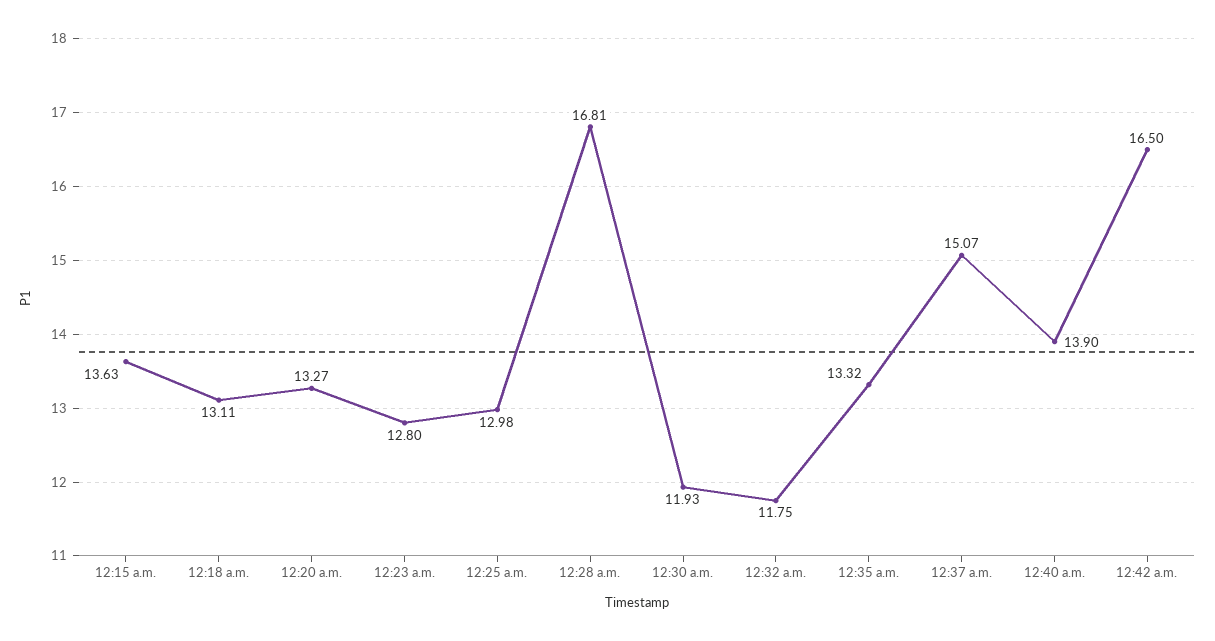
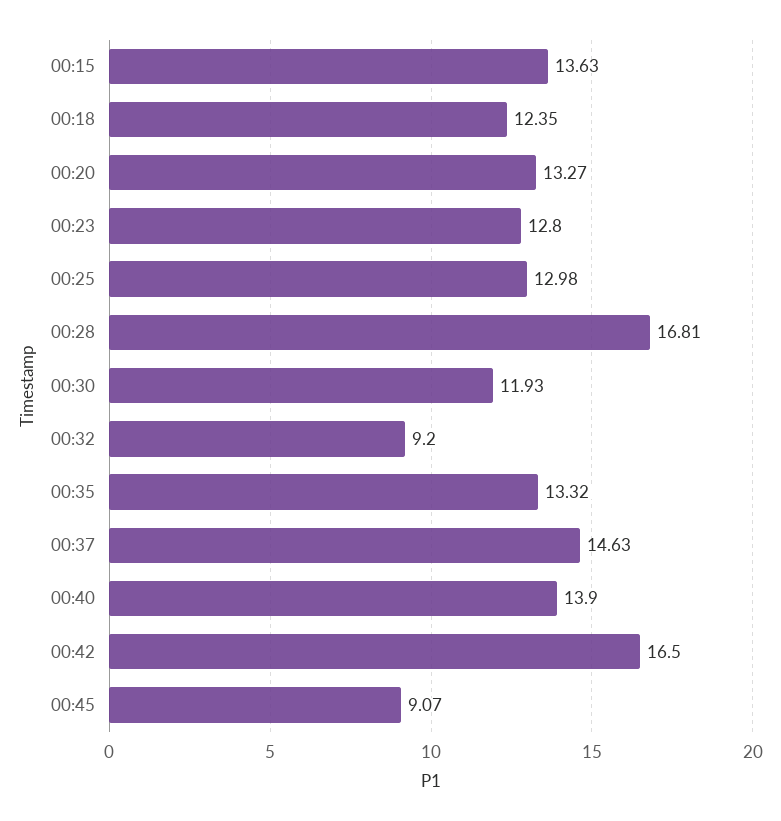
12:18 a.m.: 13.11 -> 12.35
12:32 a.m.: 11.75 -> 9.2
12:37 a.m.: 15.07 -> 14.63
00:45: none -> 9.07

